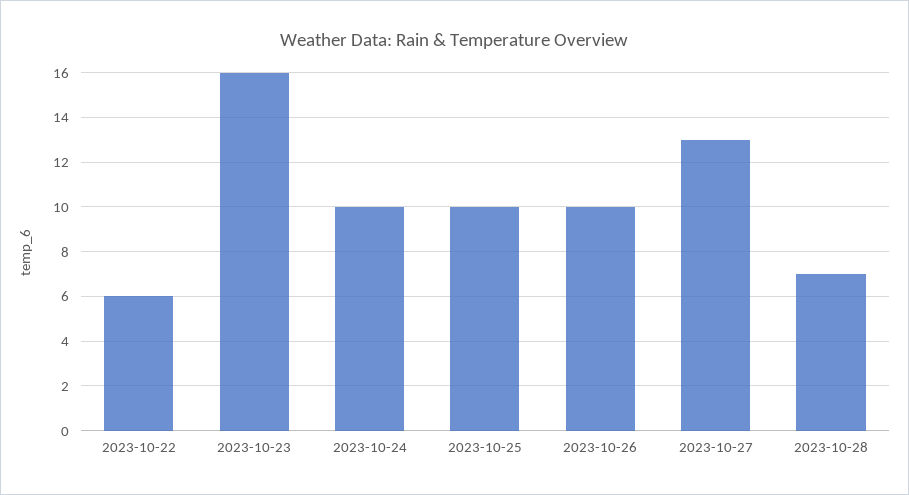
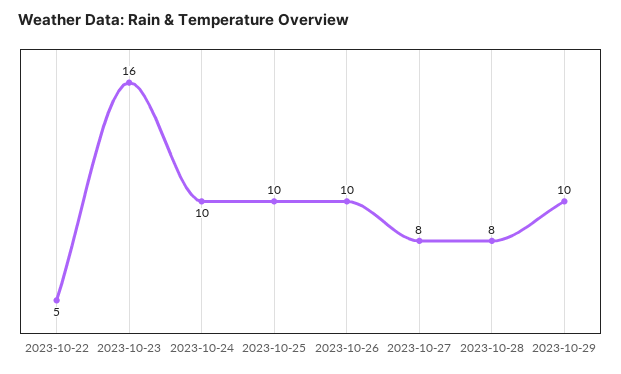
2023-10-22: 6 -> 5
2023-10-27: 13 -> 8
2023-10-28: 7 -> 8
2023-10-29: none -> 10

